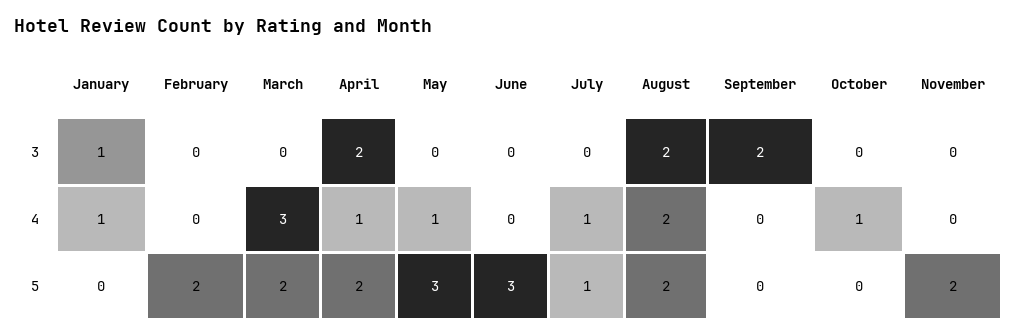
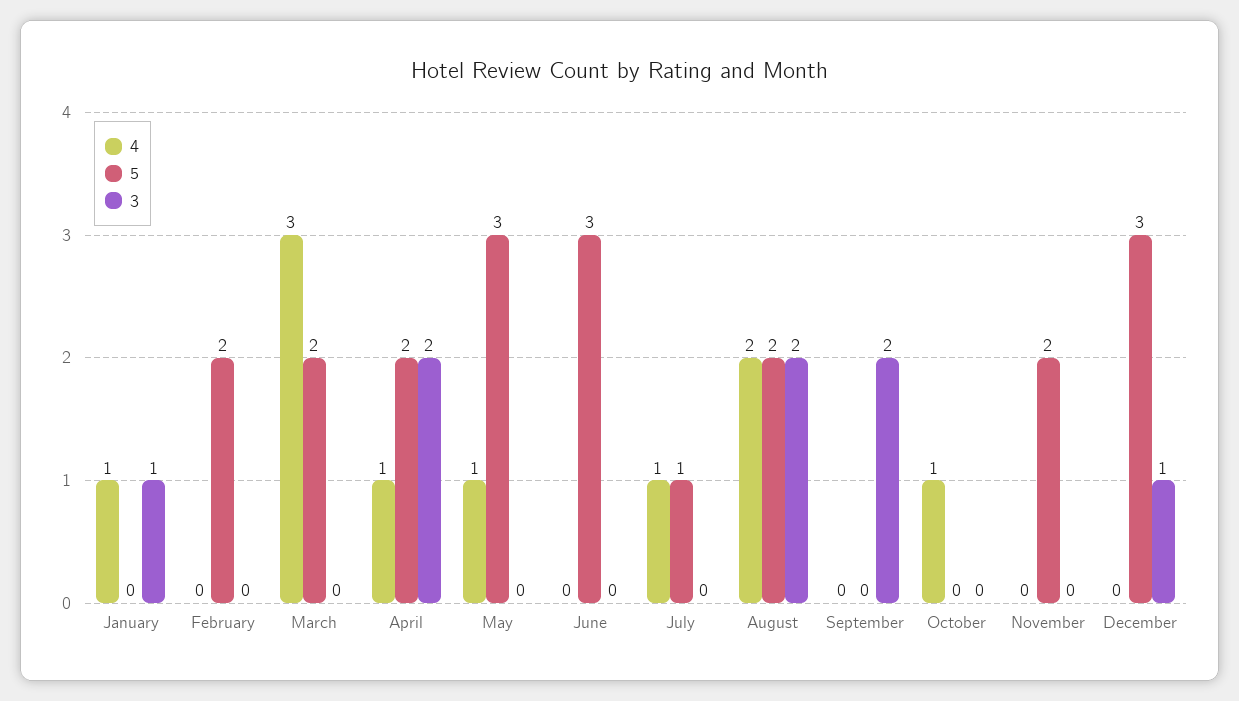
4, December: none -> 0
5, December: none -> 3
3, December: none -> 1

